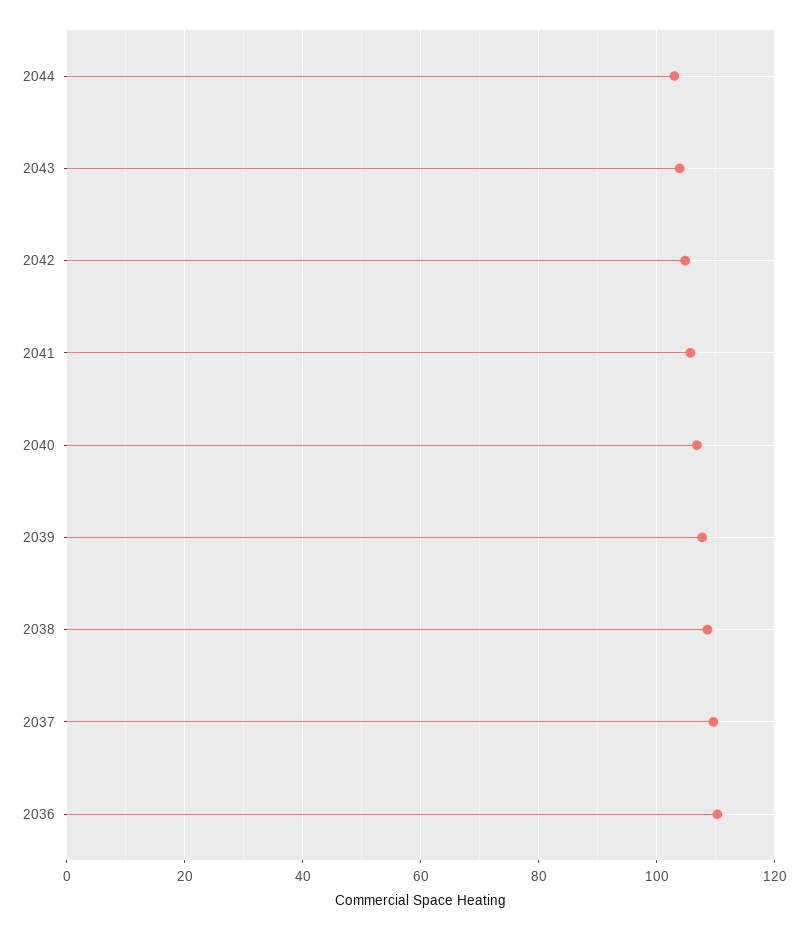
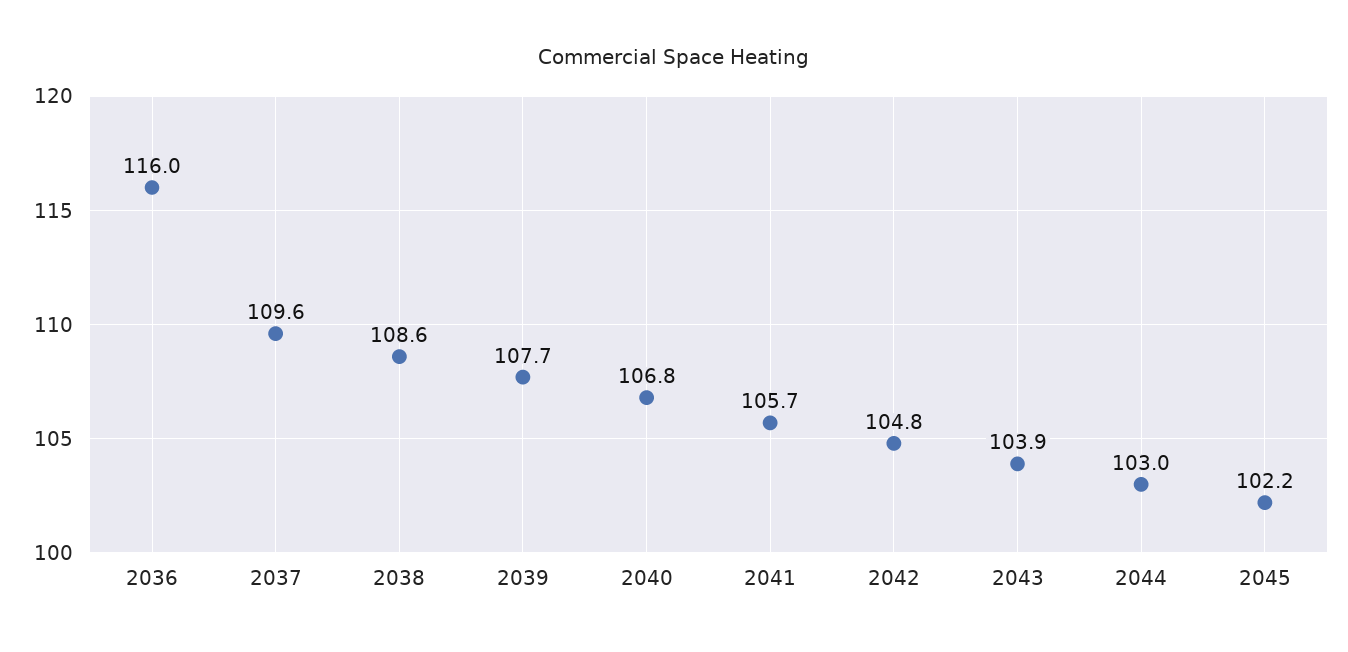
2036: 110 -> 116
2045: none -> 102.2

